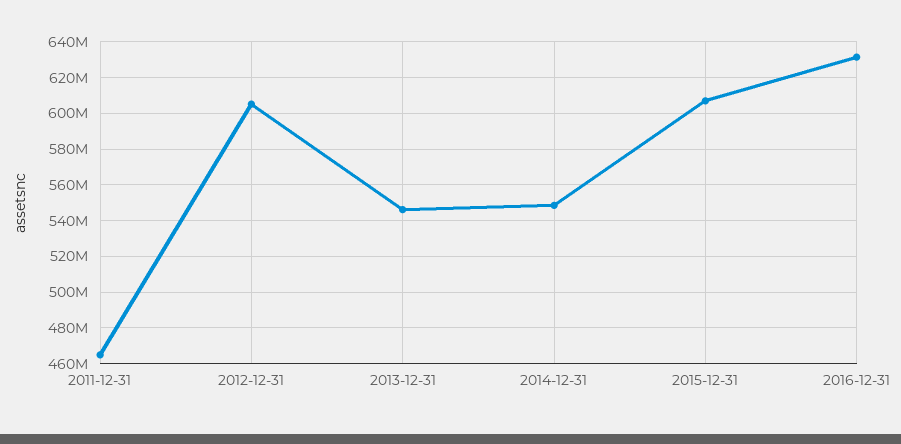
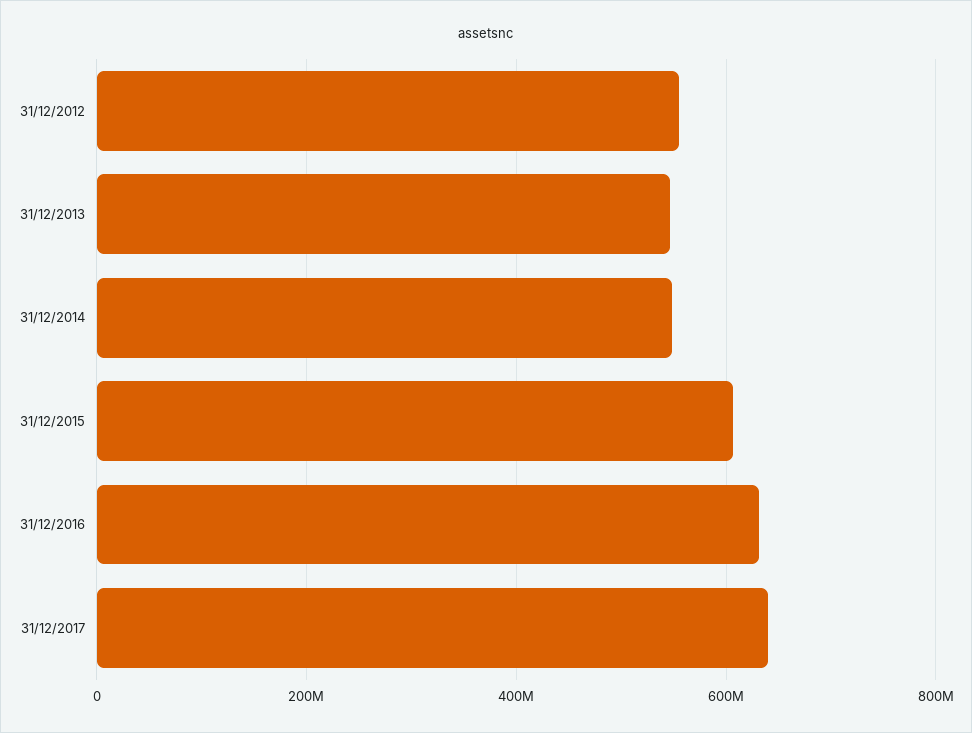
2011-12-31: 465000000 -> none
2012-12-31: 605000000 -> 560000000
31/12/2017: none -> 640000000

